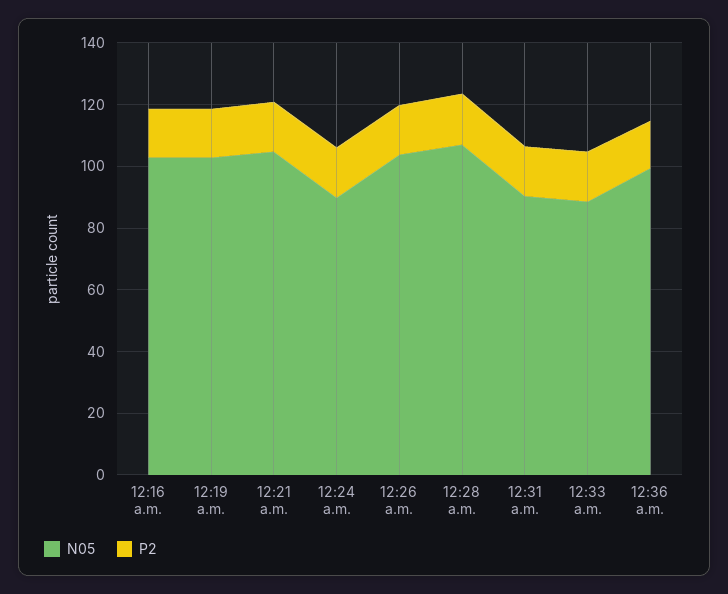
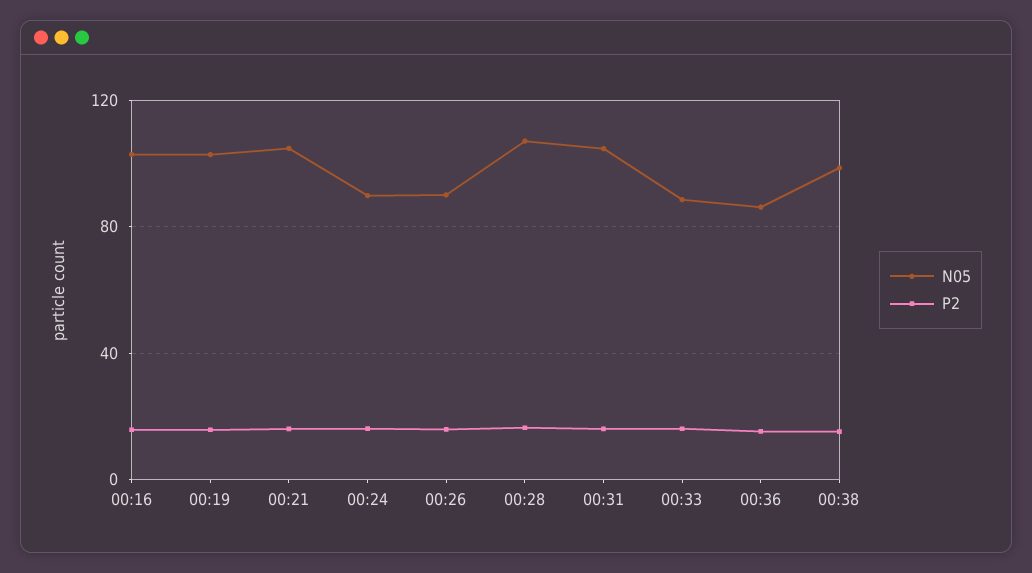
N05, 12:26 a.m.: 105 -> 90
N05, 12:31 a.m.: 90 -> 105
N05, 12:36 a.m.: 100 -> 85
N05, 00:38: none -> 100
P2, 00:38: none -> 15

